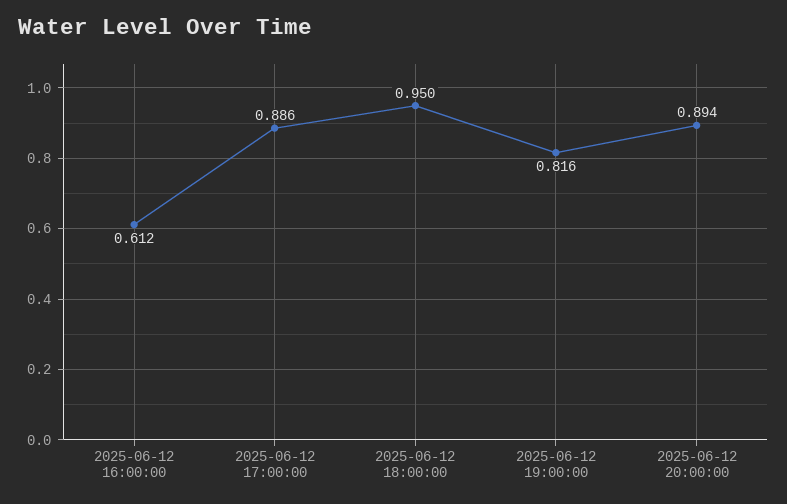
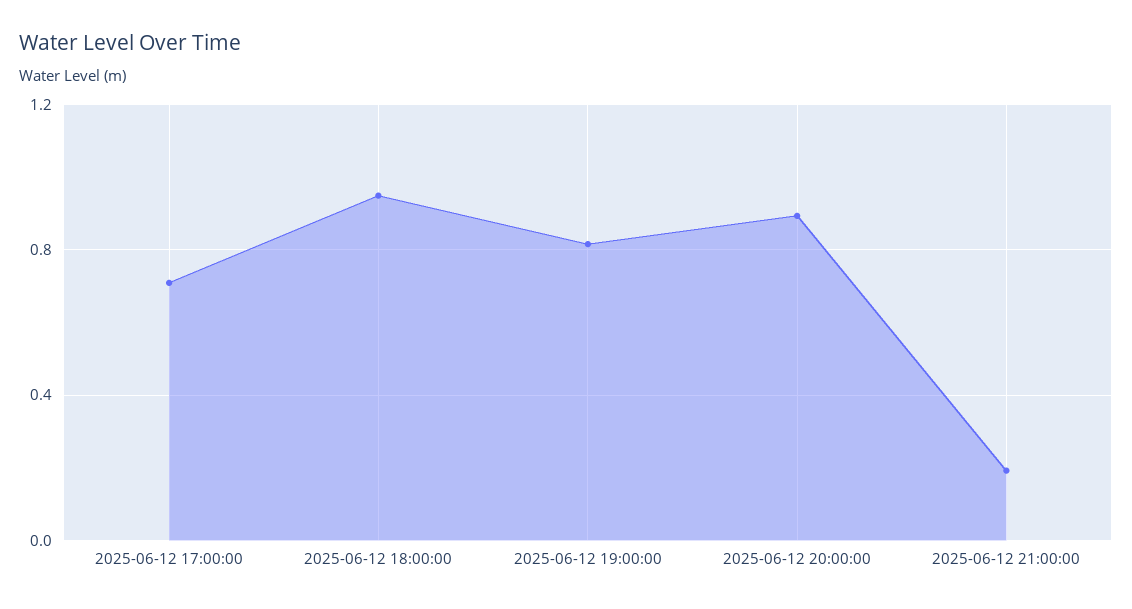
2025-06-12 16:00:00: 0.612 -> none
2025-06-12 17:00:00: 0.886 -> 0.7
2025-06-12 21:00:00: none -> 0.2

